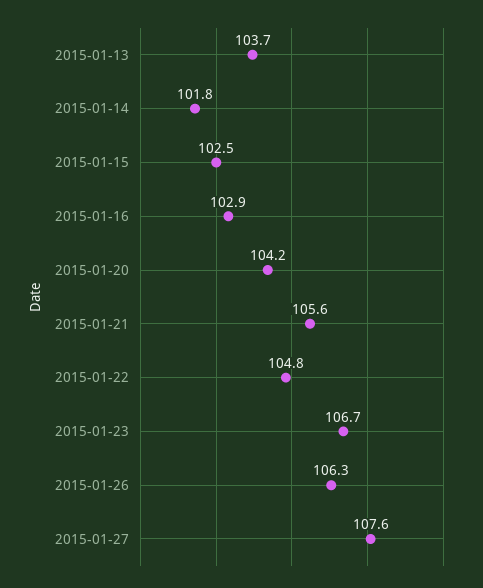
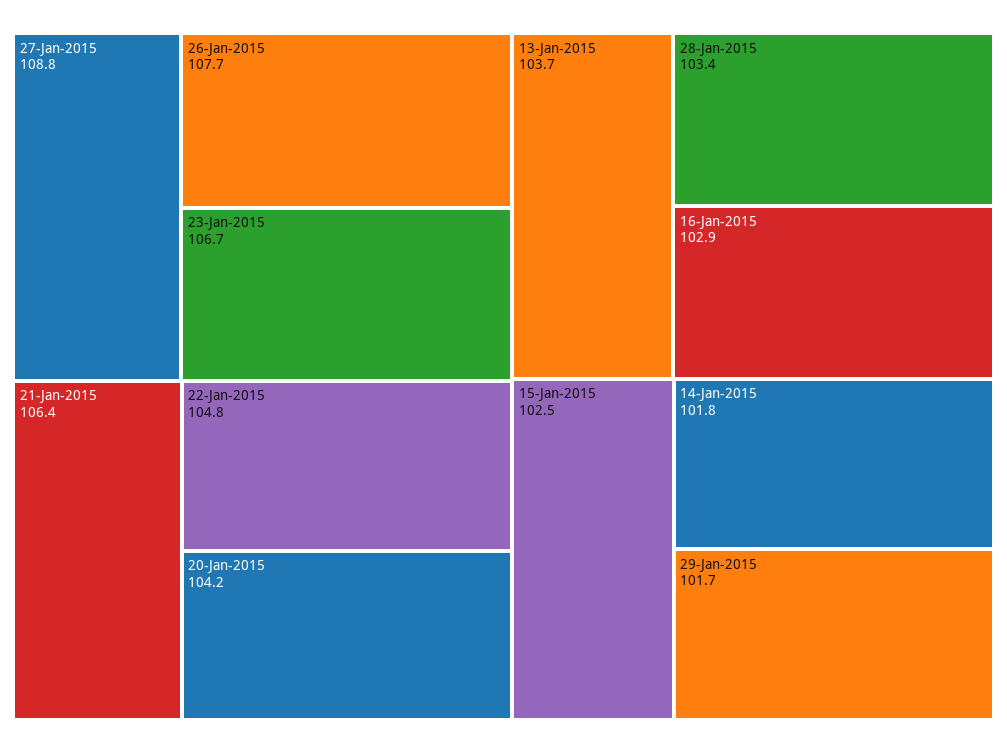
2015-01-21: 105.6 -> 106.4
2015-01-26: 106.3 -> 107.7
2015-01-27: 107.6 -> 108.8
28-Jan-2015: none -> 103.4
29-Jan-2015: none -> 101.7

